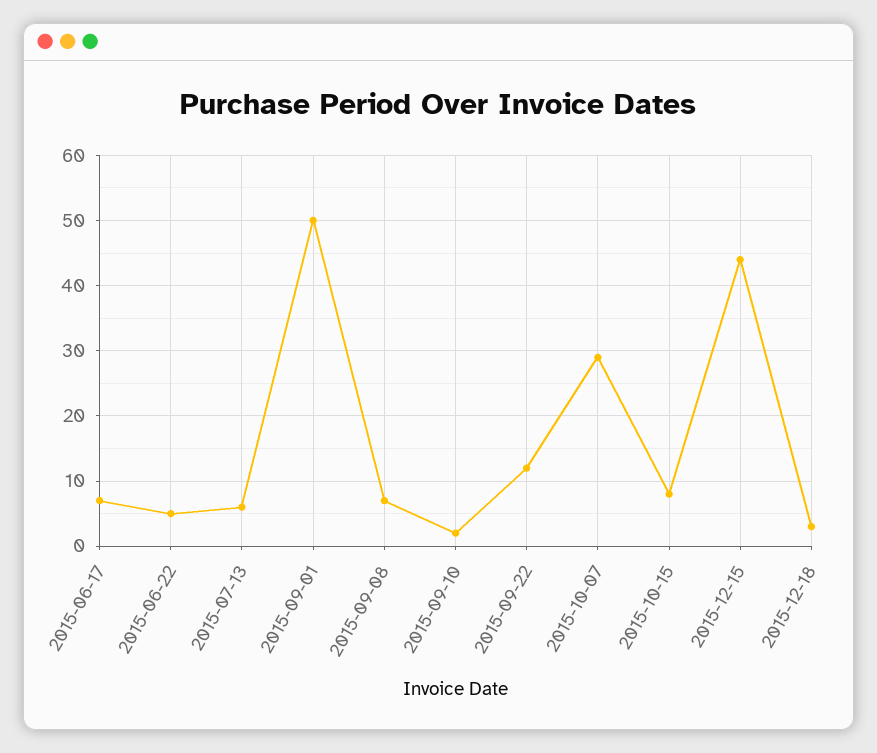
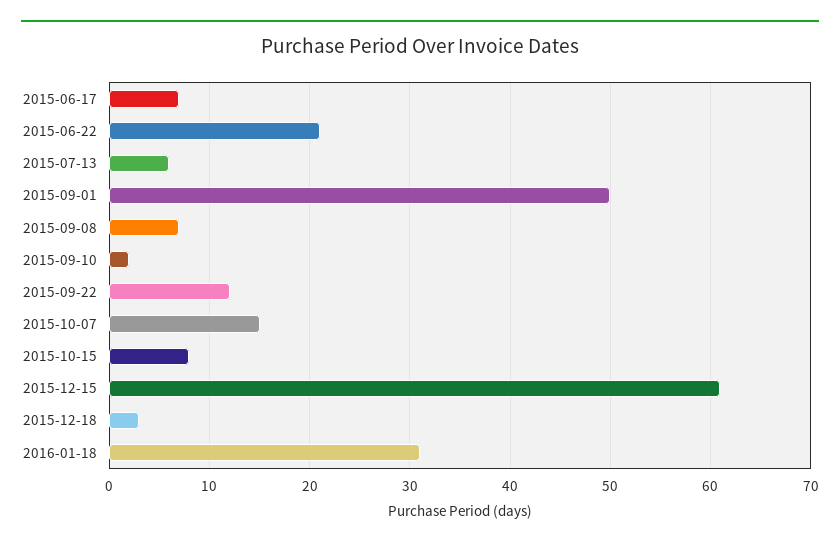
2015-06-22: 5 -> 21
2015-10-07: 29 -> 15
2015-12-15: 44 -> 61
2016-01-18: none -> 31

